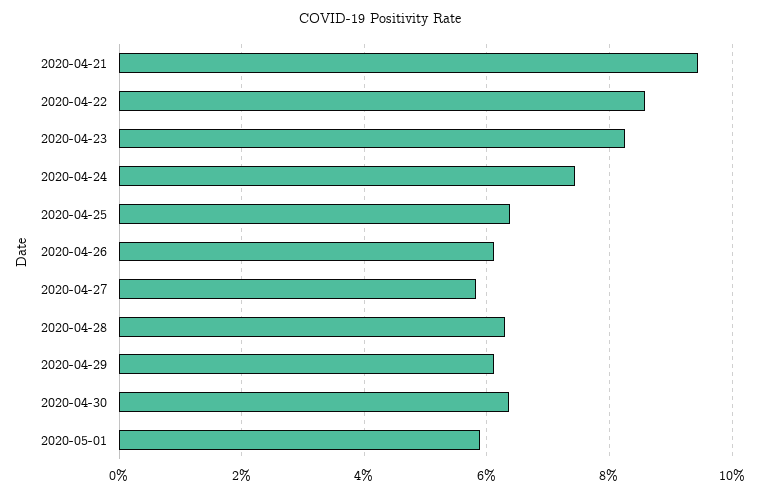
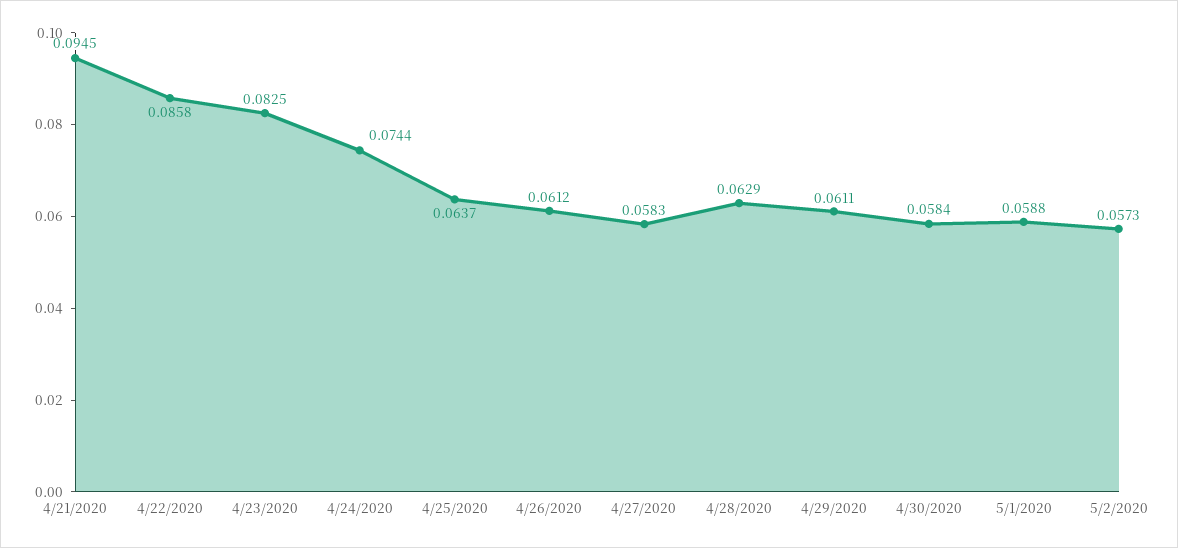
2020-04-30: 0.064 -> 0.0584
5/2/2020: none -> 0.0573

